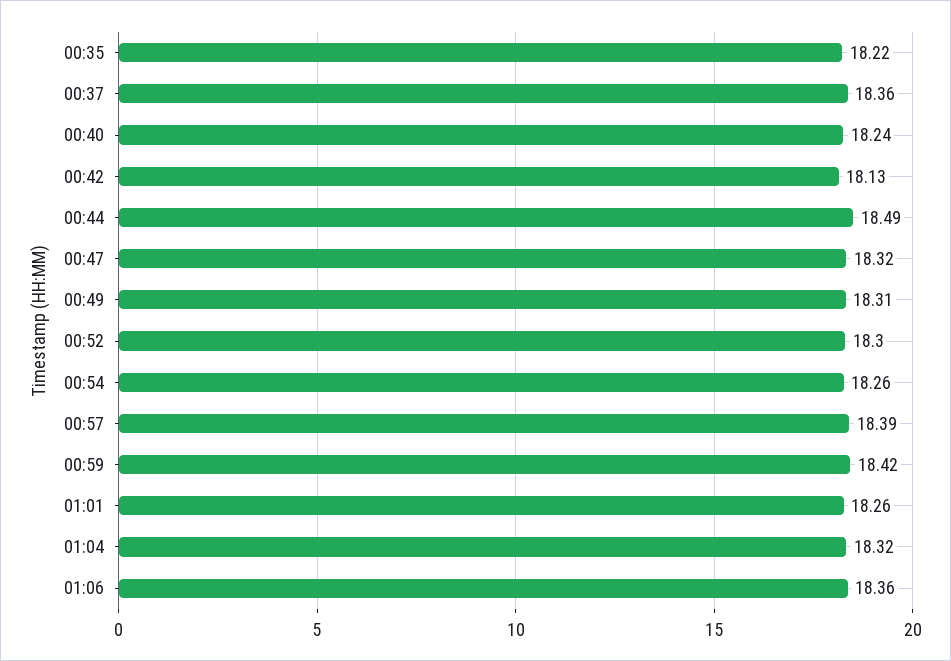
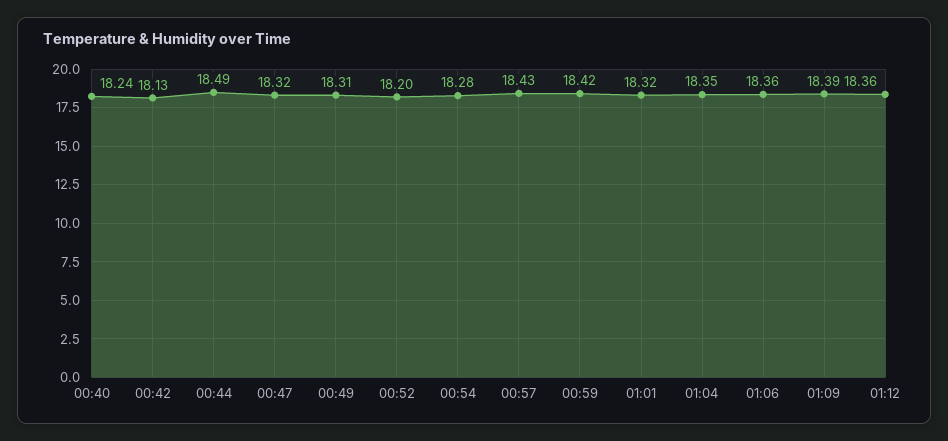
00:35: 18.22 -> none
00:37: 18.36 -> none
00:52: 18.3 -> 18.2
00:54: 18.26 -> 18.28
00:57: 18.39 -> 18.43
01:01: 18.26 -> 18.32
01:04: 18.32 -> 18.35
01:09: none -> 18.39
01:12: none -> 18.36

